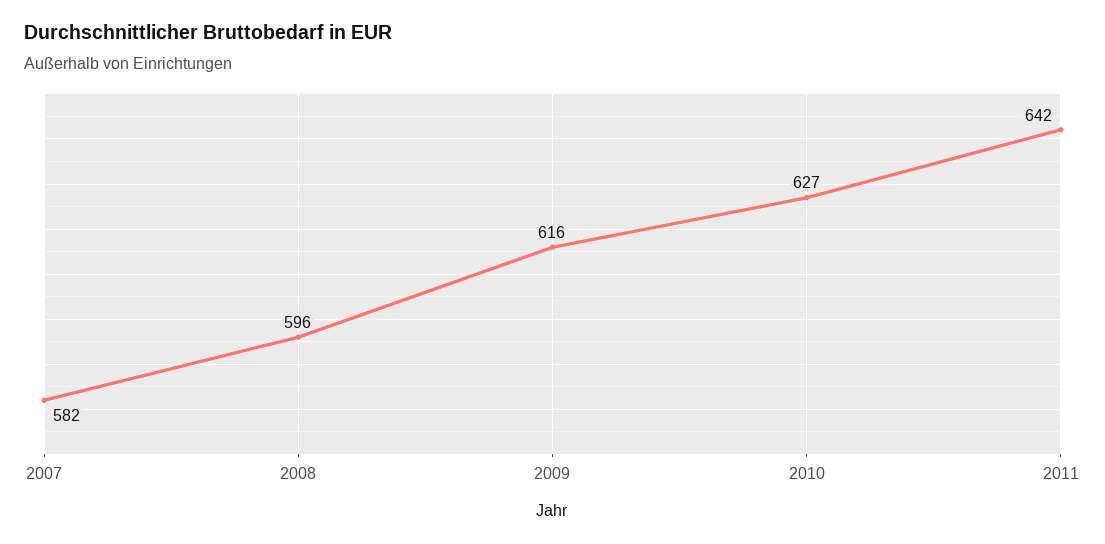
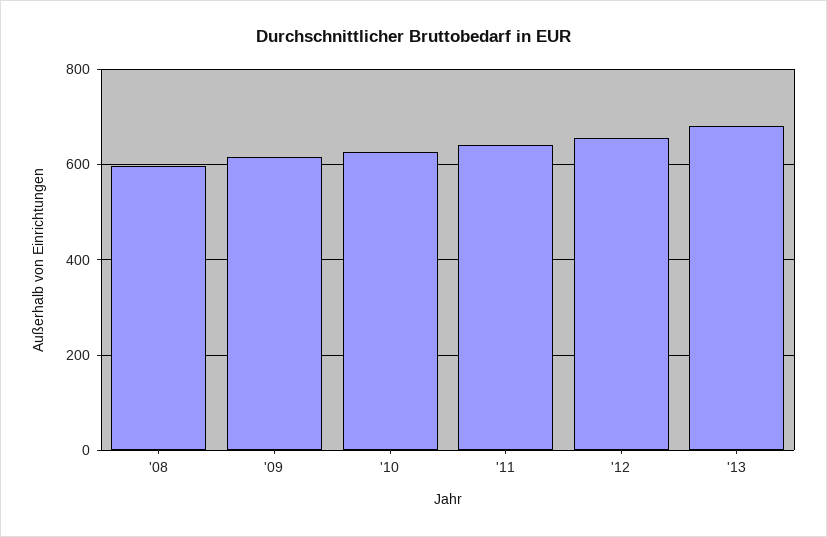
2007: 582 -> none
'12: none -> 660
'13: none -> 680

